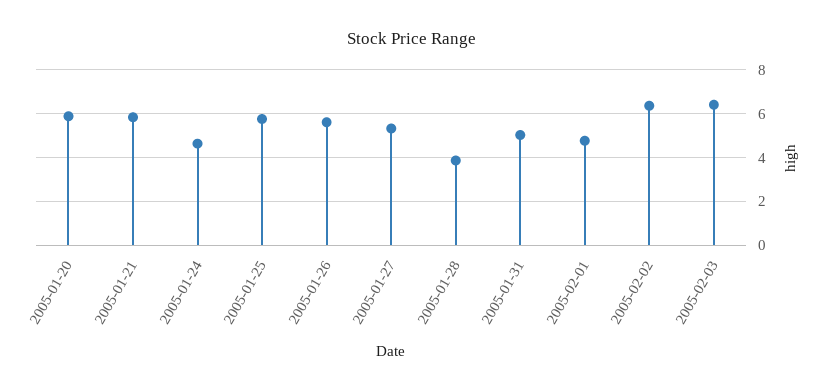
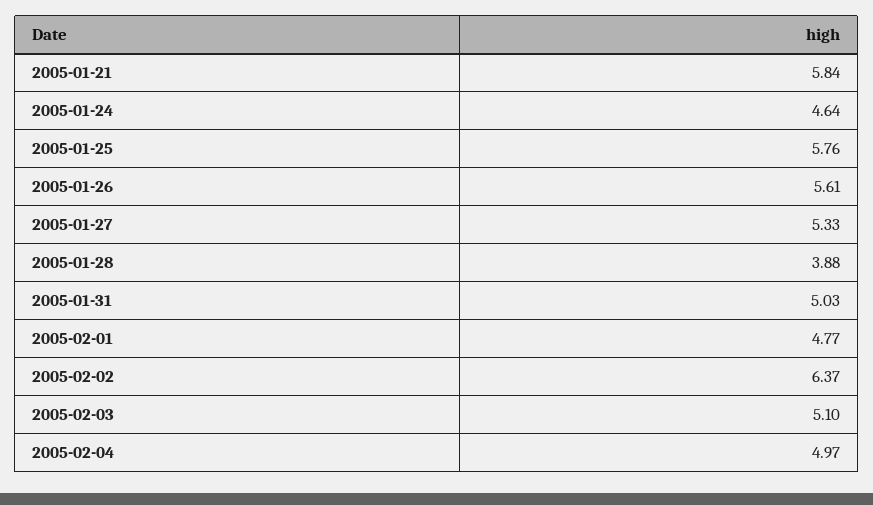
2005-01-20: 6 -> none
2005-02-03: 6.5 -> 5.1
2005-02-04: none -> 4.97

